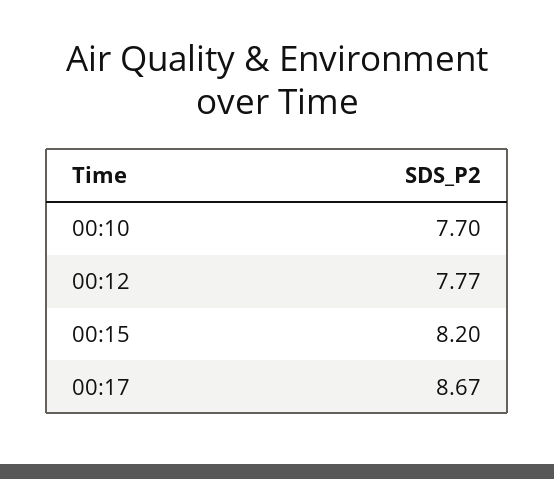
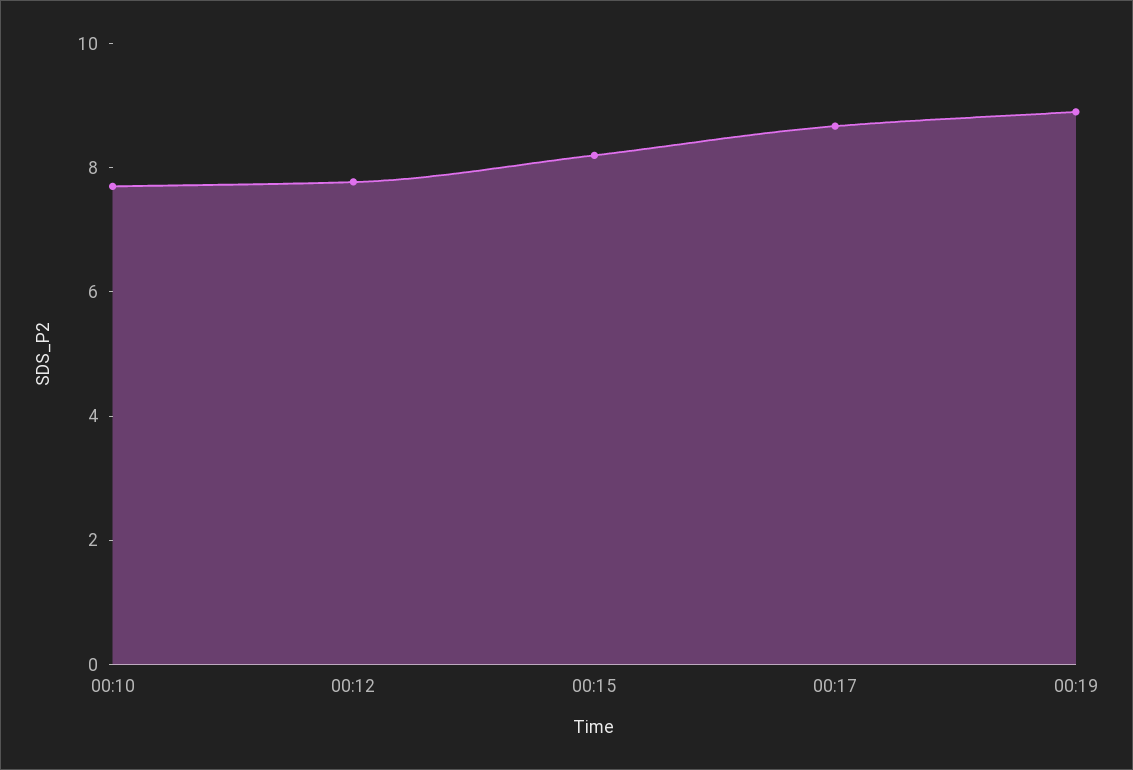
00:19: none -> 9

